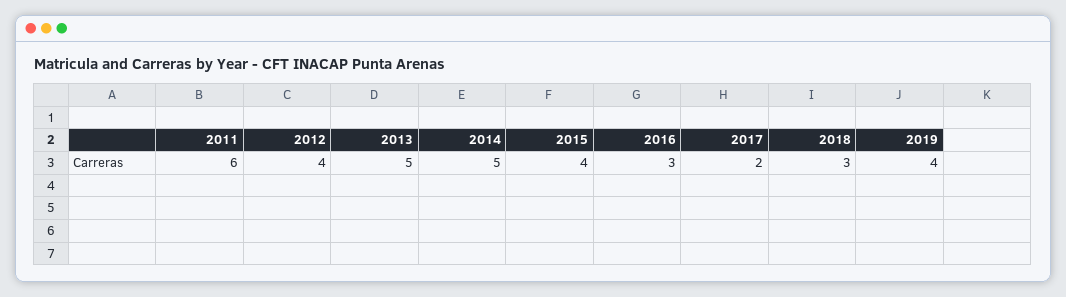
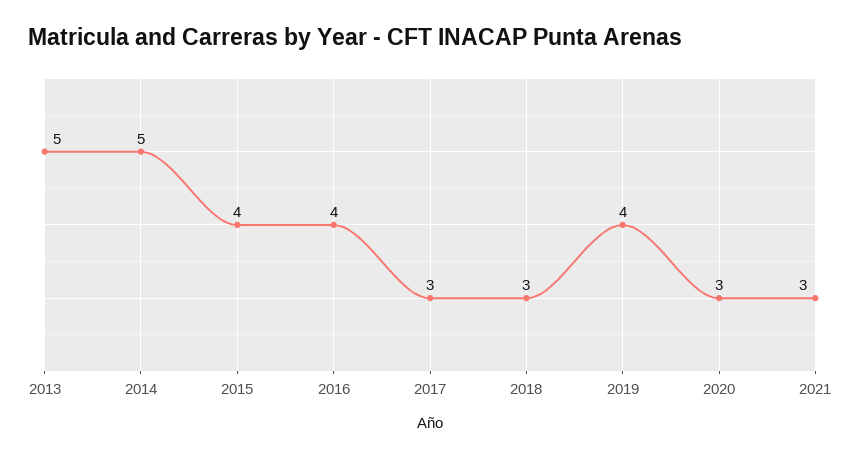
2011: 6 -> none
2012: 4 -> none
2016: 3 -> 4
2017: 2 -> 3
2020: none -> 3
2021: none -> 3

